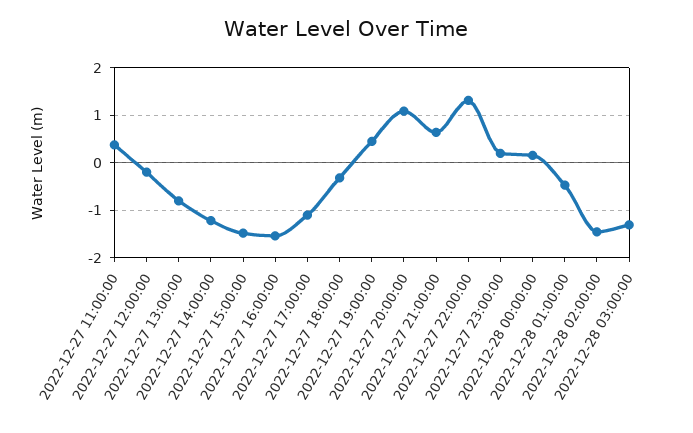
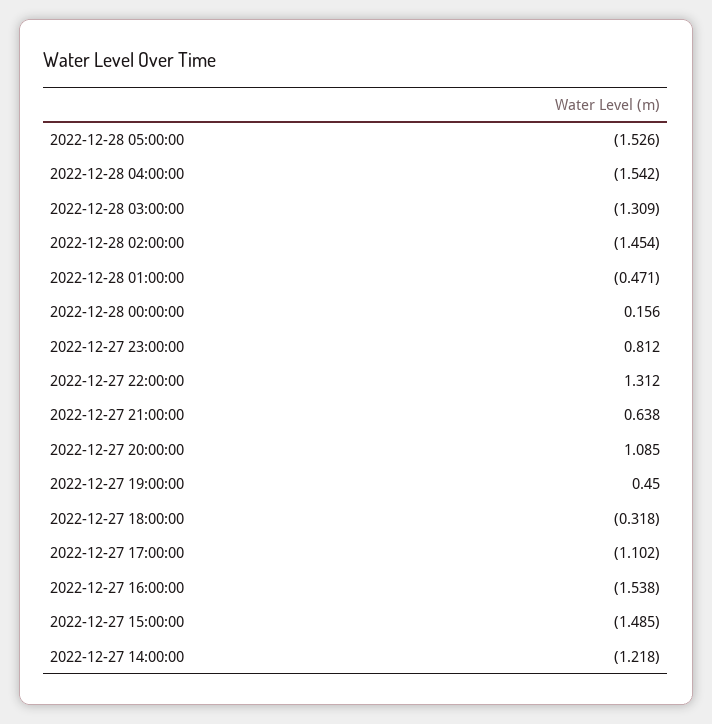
2022-12-27 11:00:00: 0.4 -> none
2022-12-27 12:00:00: -0.2 -> none
2022-12-27 13:00:00: -0.8 -> none
2022-12-27 23:00:00: 0.2 -> 0.812
2022-12-28 05:00:00: none -> -1.526
2022-12-28 04:00:00: none -> -1.542

